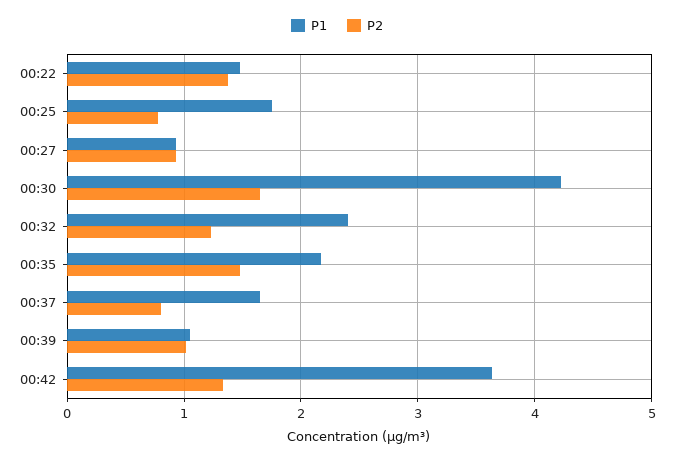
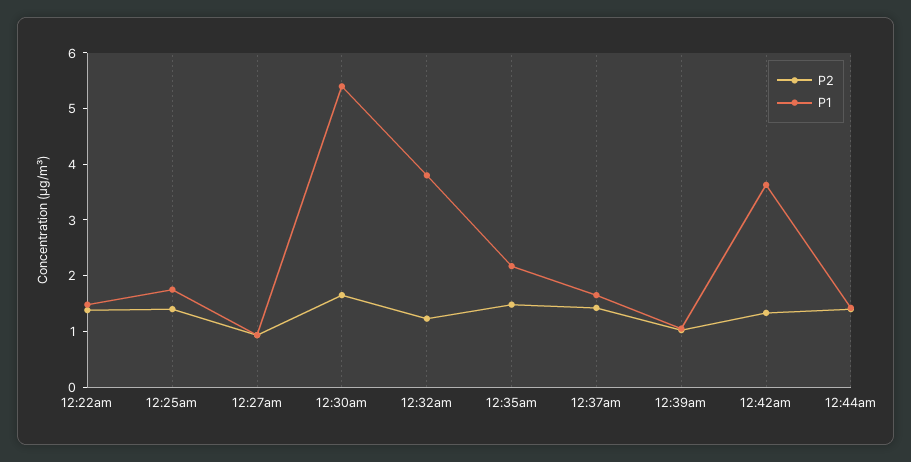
P2, 00:25: 0.8 -> 1.4
P1, 00:30: 4.2 -> 5.4
P1, 00:32: 2.4 -> 3.8
P2, 00:37: 0.8 -> 1.4
P2, 12:44am: none -> 1.4
P1, 12:44am: none -> 1.4

